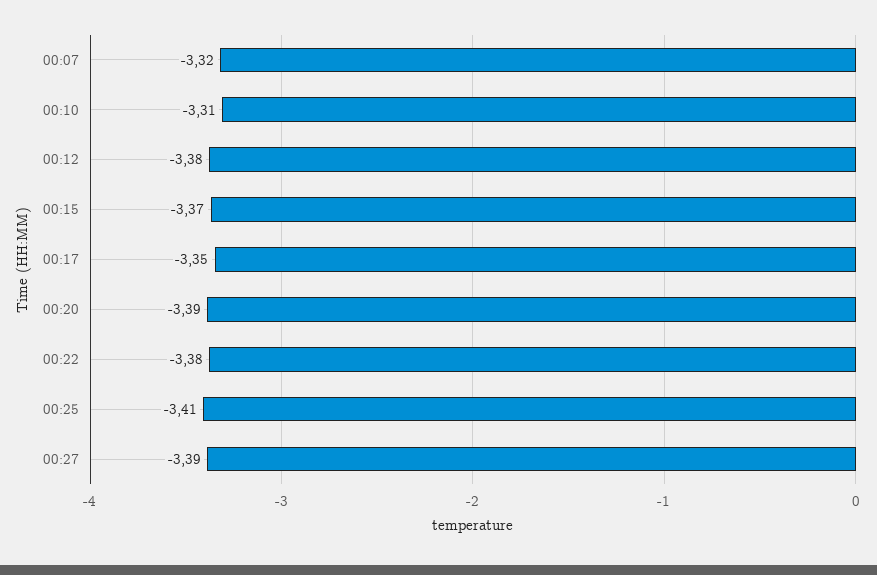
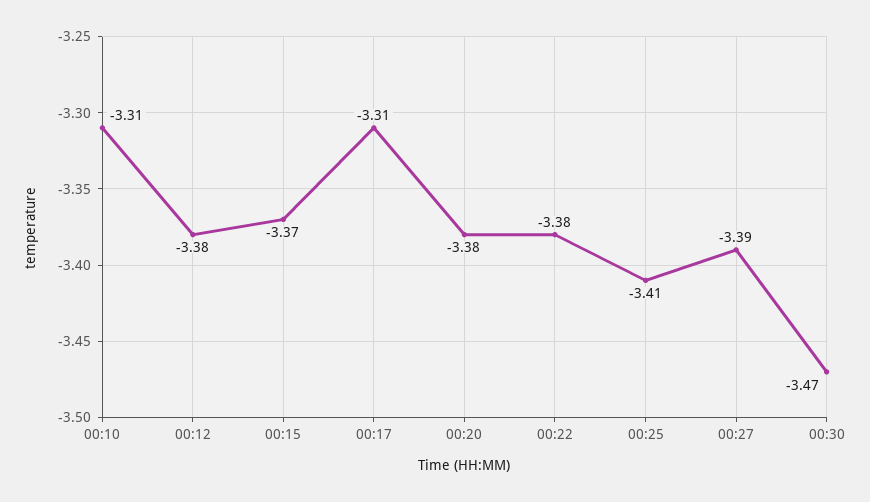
00:07: -3.32 -> none
00:17: -3.35 -> -3.31
00:20: -3.39 -> -3.38
00:30: none -> -3.47

